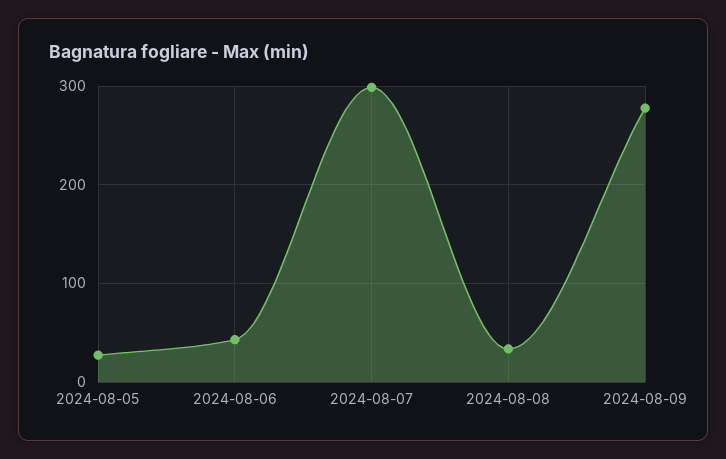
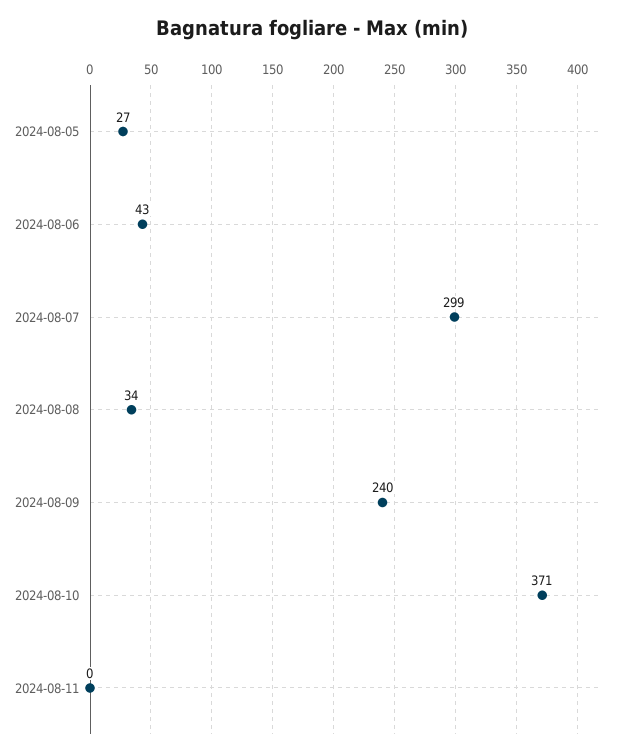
2024-08-09: 280 -> 240
2024-08-10: none -> 371
2024-08-11: none -> 0

